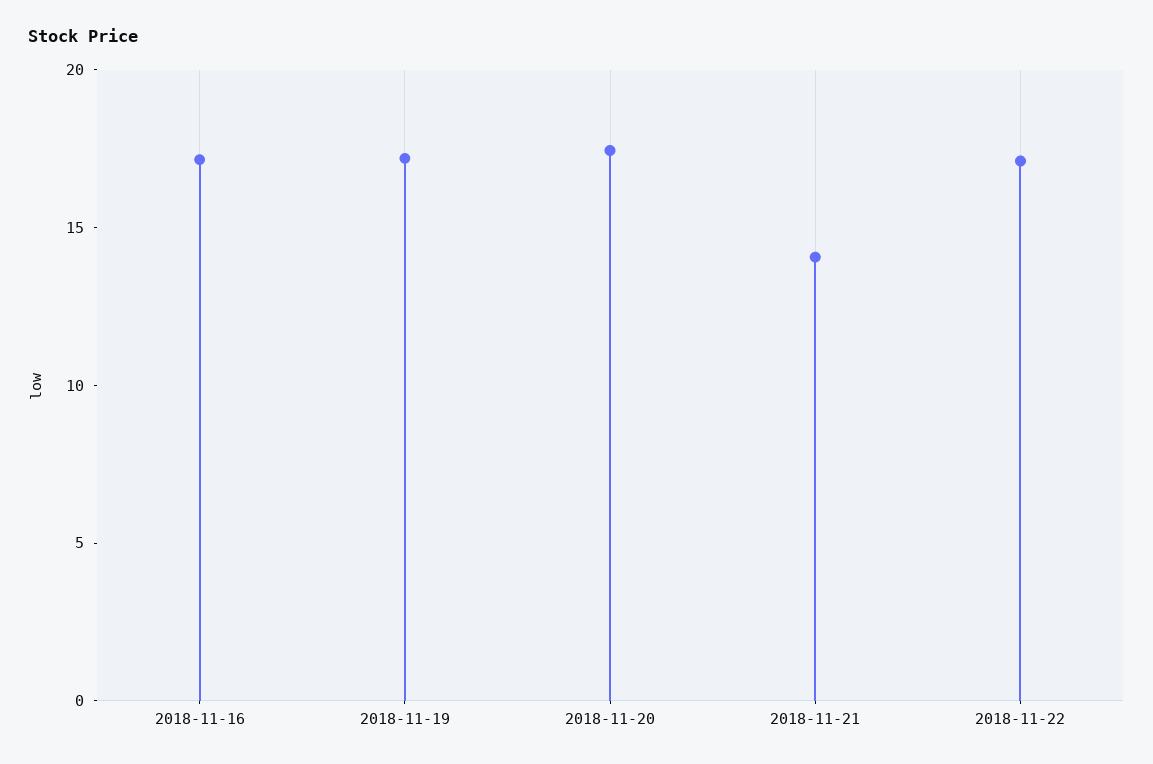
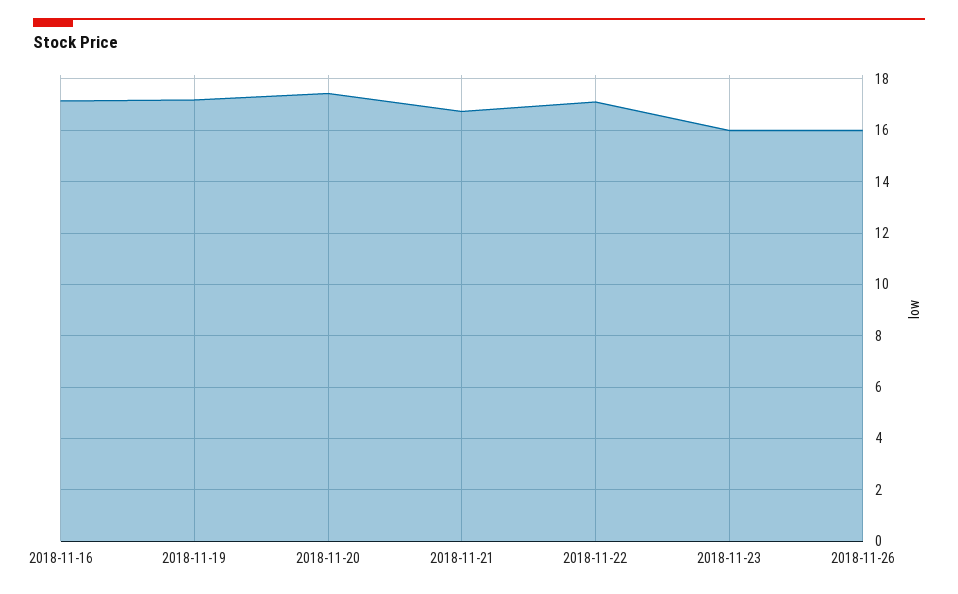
2018-11-21: 14 -> 16.75
2018-11-23: none -> 16
2018-11-26: none -> 16

